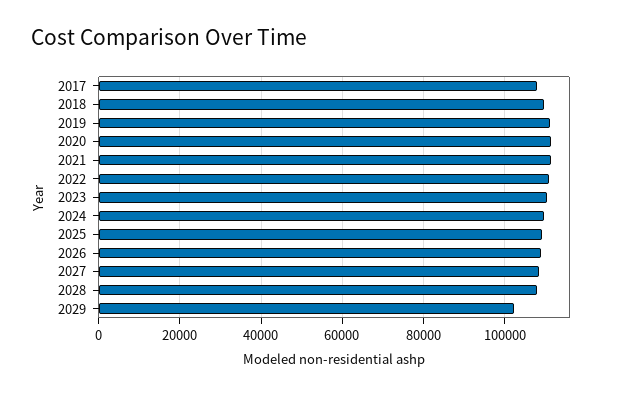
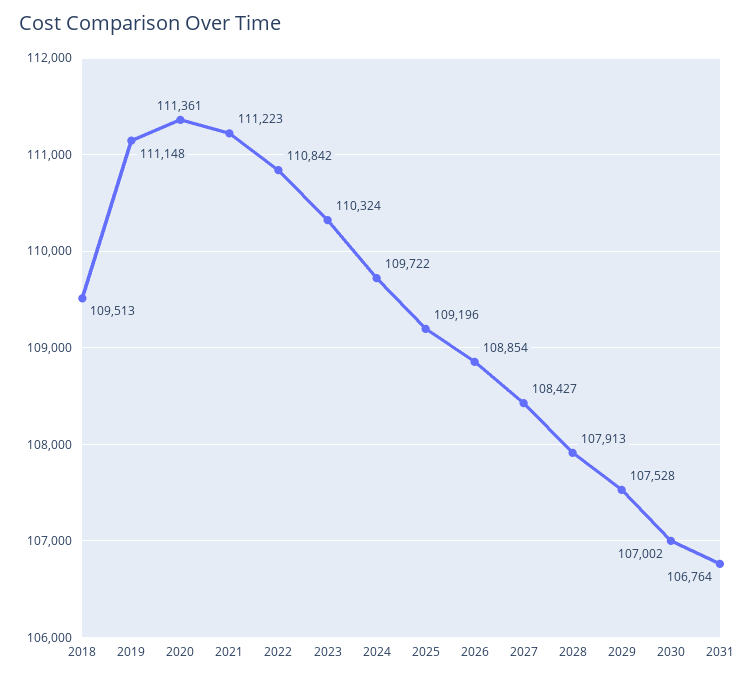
2017: 108000 -> none
2029: 102000 -> 107528
2030: none -> 107002
2031: none -> 106764

